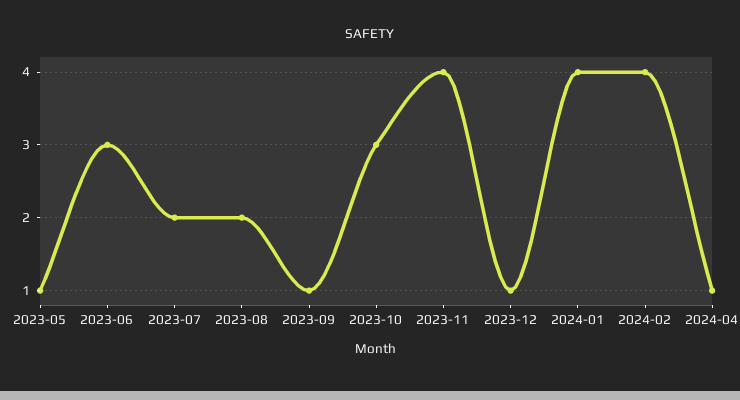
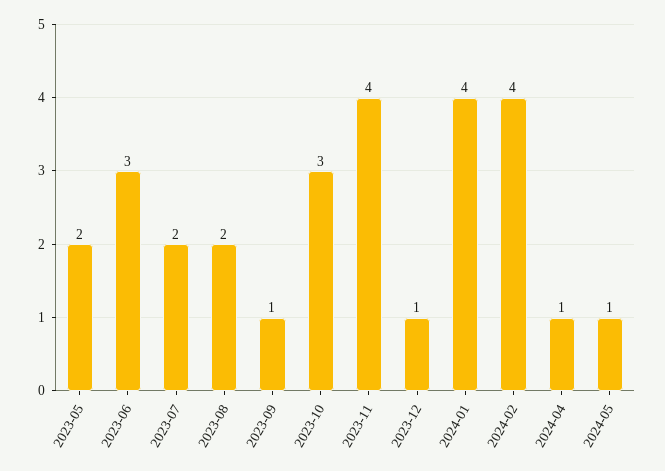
2023-05: 1 -> 2
2024-05: none -> 1

